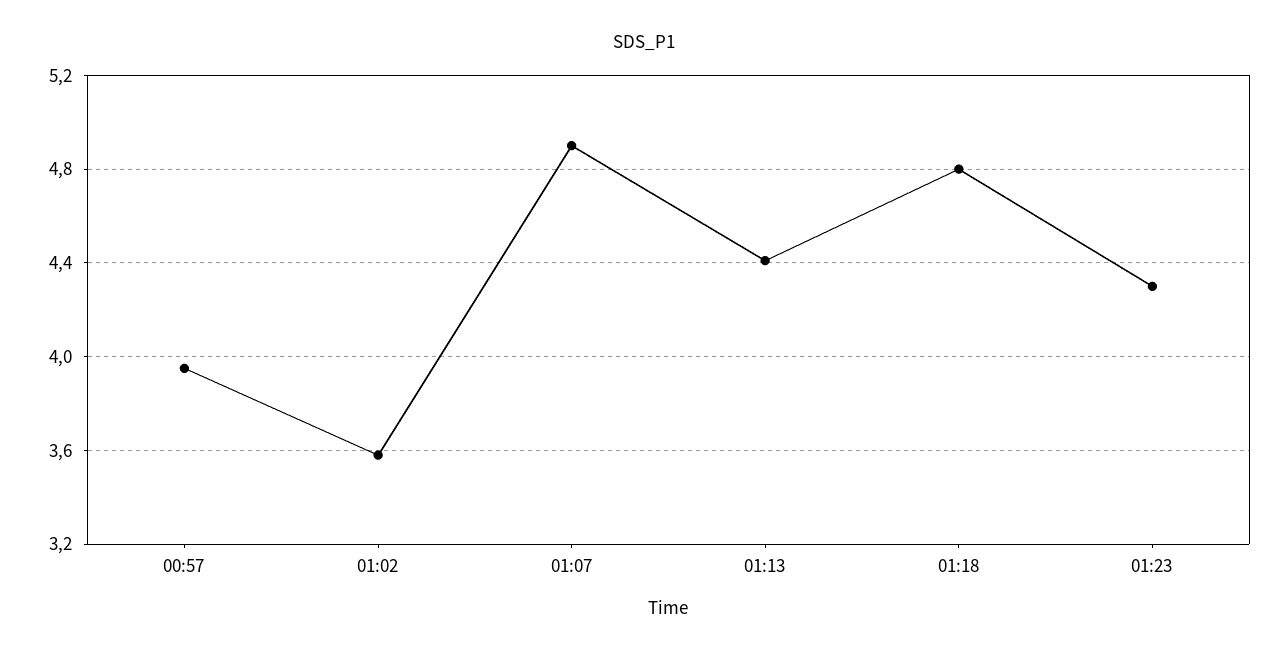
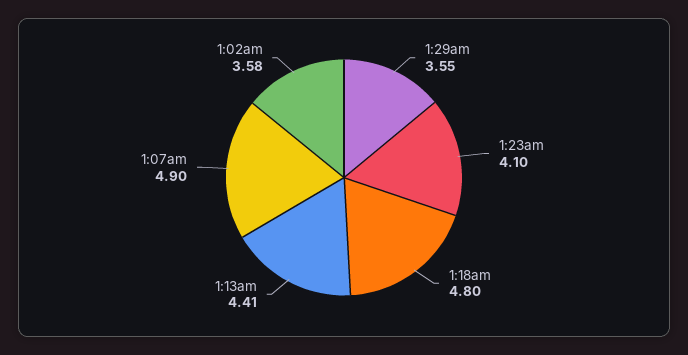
00:57: 3.95 -> none
01:23: 4.3 -> 4.1
1:29am: none -> 3.55

